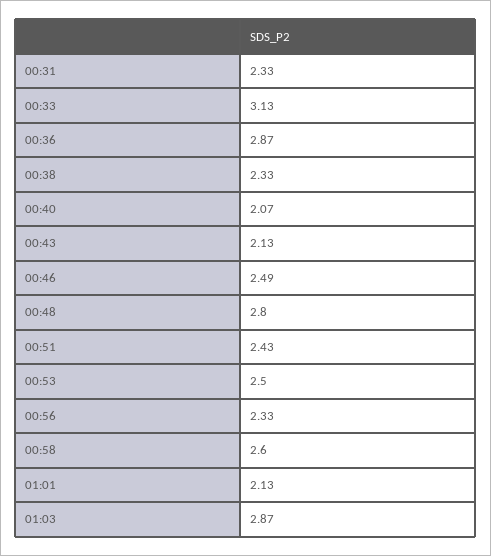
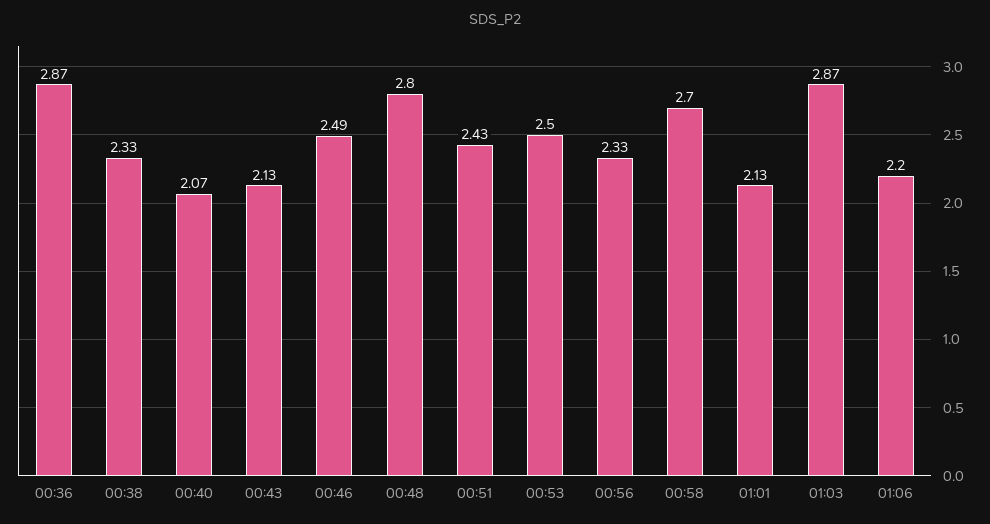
00:31: 2.33 -> none
00:33: 3.13 -> none
00:58: 2.6 -> 2.7
01:06: none -> 2.2

